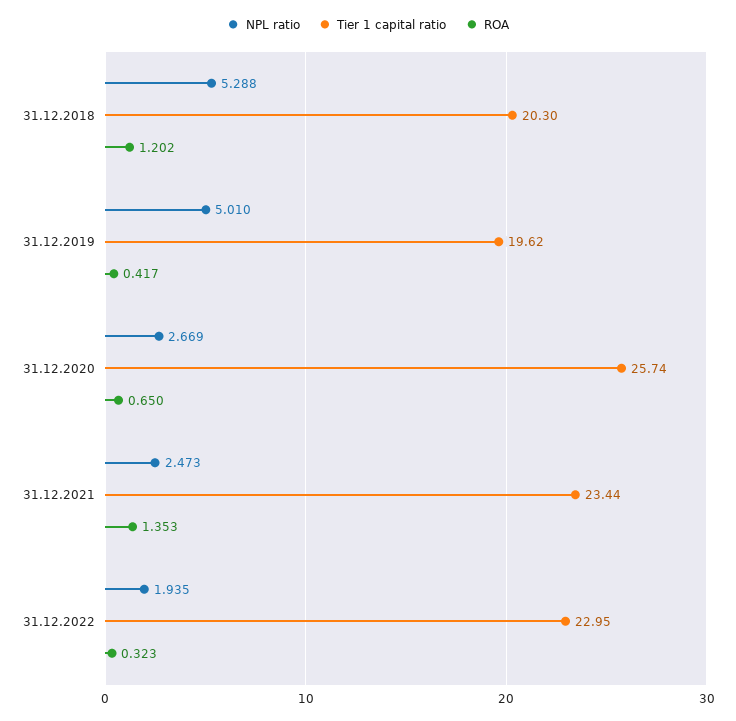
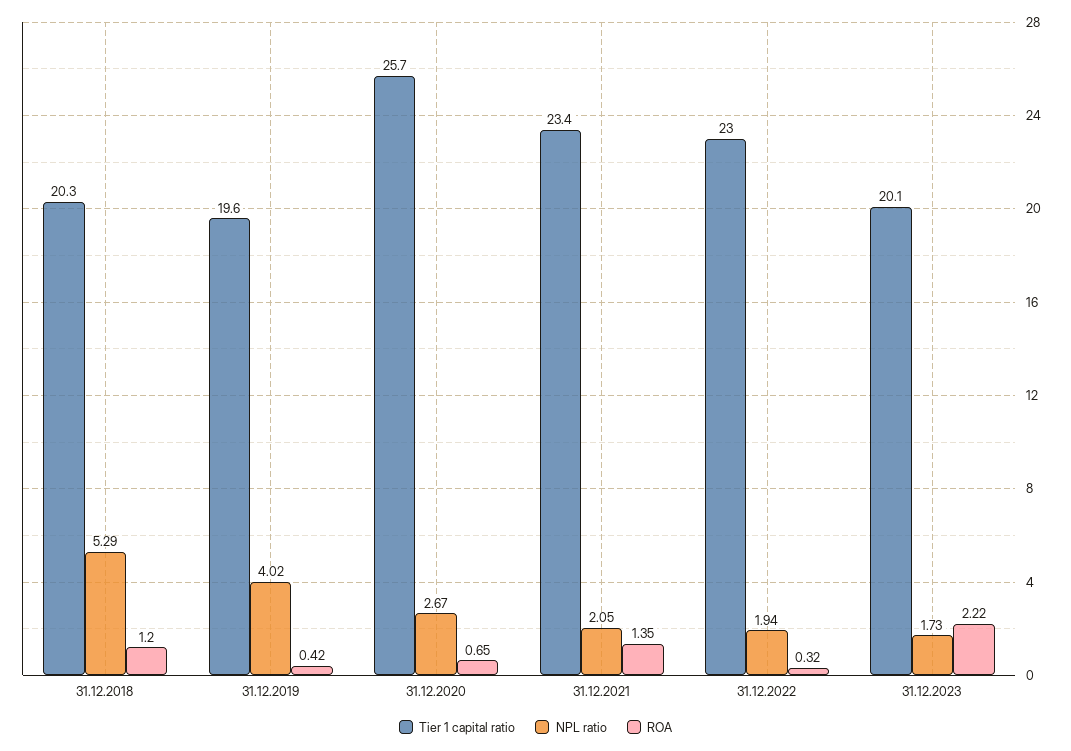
NPL ratio, 31.12.2019: 5.01 -> 4.02
NPL ratio, 31.12.2021: 2.473 -> 2.05
Tier 1 capital ratio, 31.12.2023: none -> 20.1
NPL ratio, 31.12.2023: none -> 1.73
ROA, 31.12.2023: none -> 2.22

